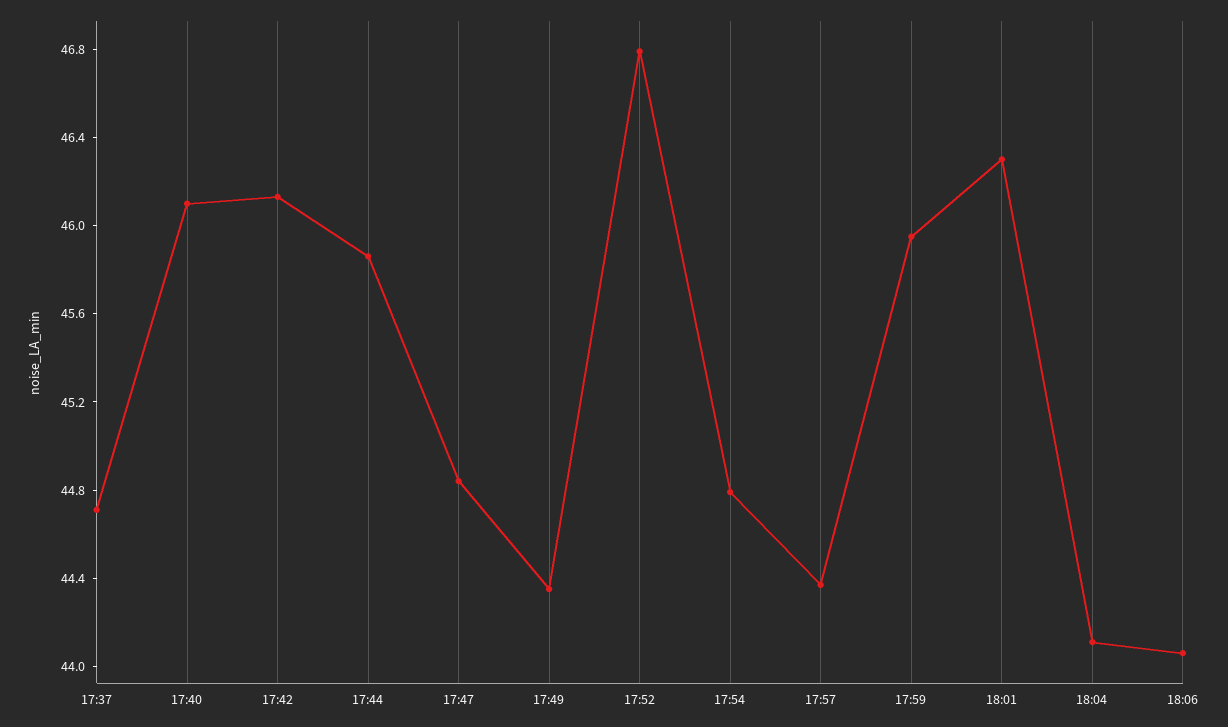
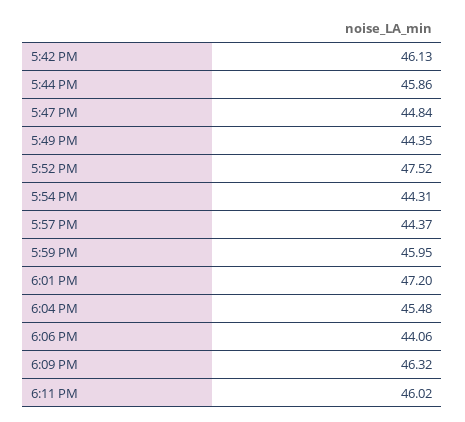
17:37: 44.7 -> none
17:40: 46.1 -> none
17:52: 46.8 -> 47.52
17:54: 44.8 -> 44.31
18:01: 46.3 -> 47.2
18:04: 44.1 -> 45.48
6:09 PM: none -> 46.32
6:11 PM: none -> 46.02

